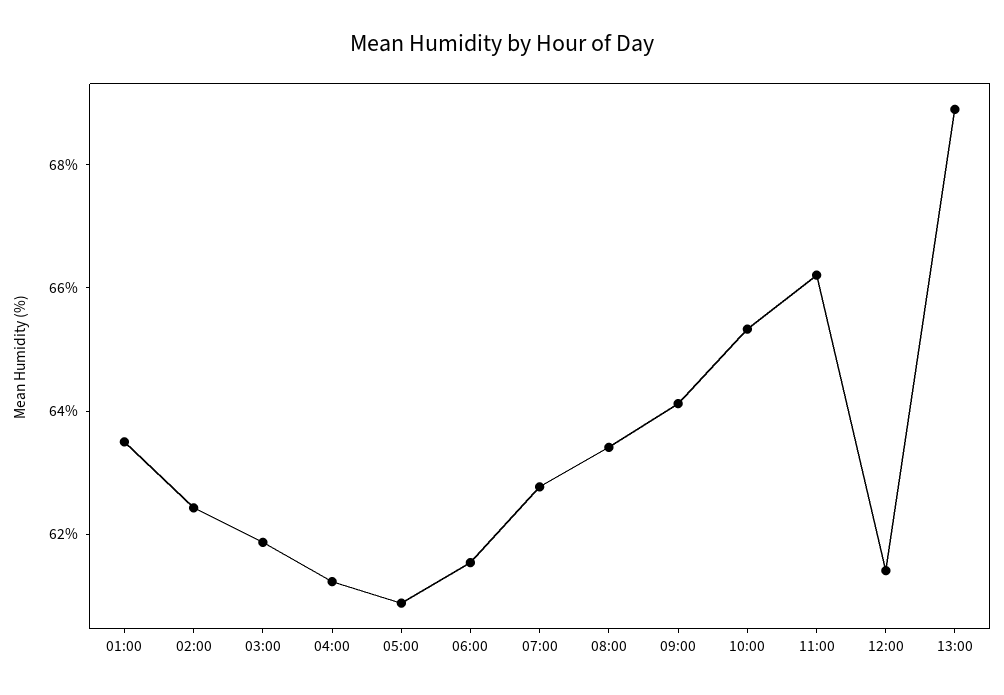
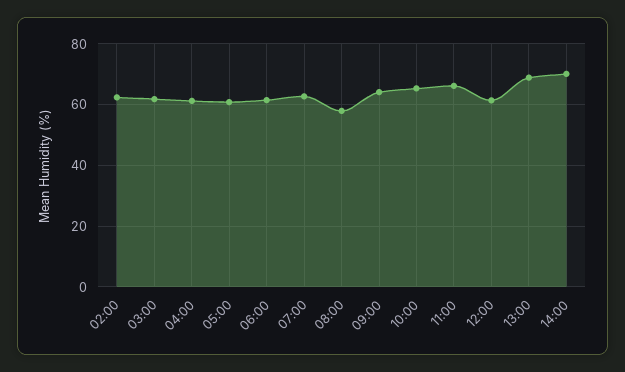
01:00: 63.5 -> none
08:00: 63.5 -> 58
14:00: none -> 70

